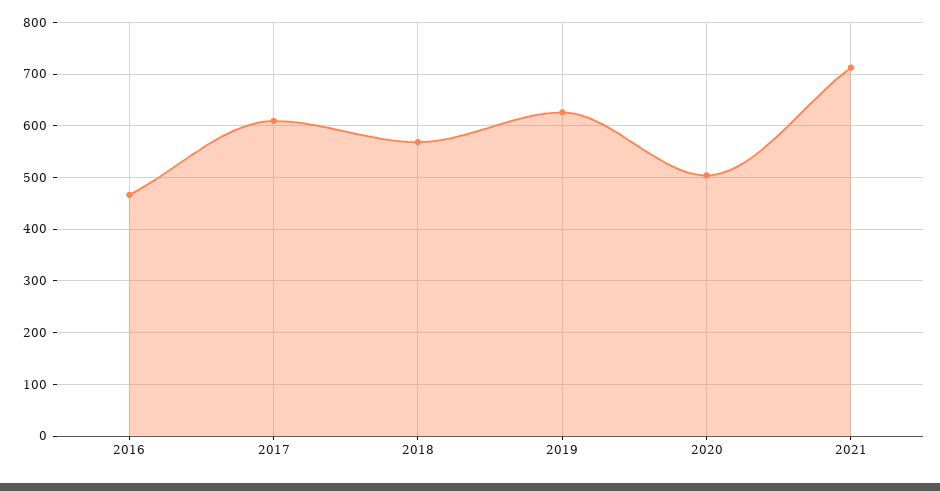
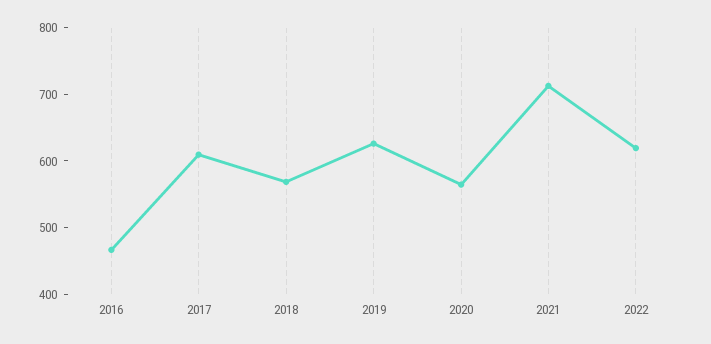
2020: 500 -> 560
2022: none -> 620

